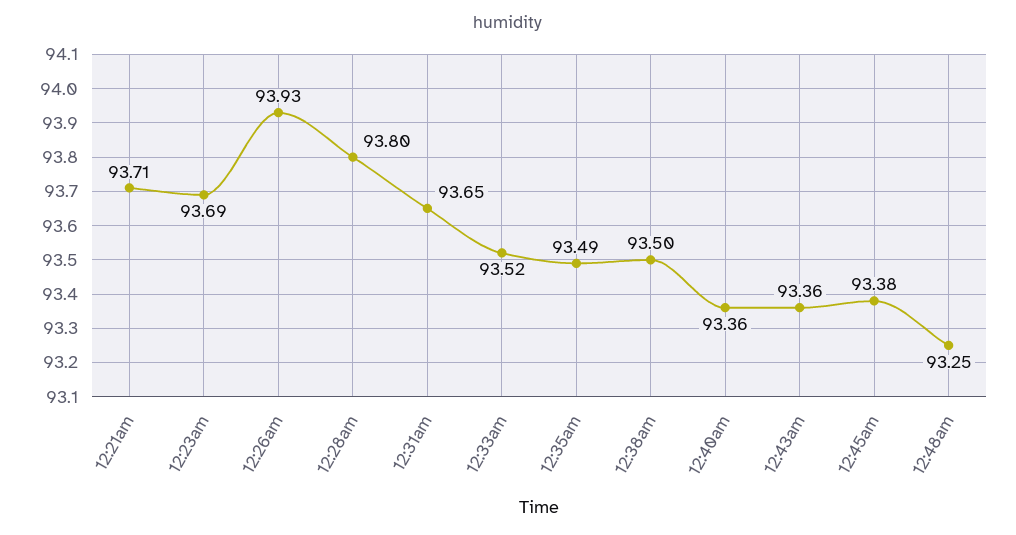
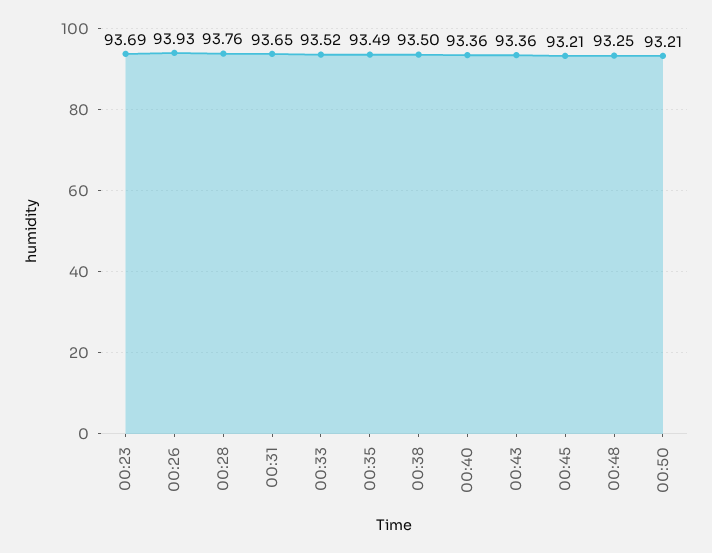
12:21am: 93.71 -> none
12:28am: 93.8 -> 93.76
12:45am: 93.38 -> 93.21
00:50: none -> 93.21

